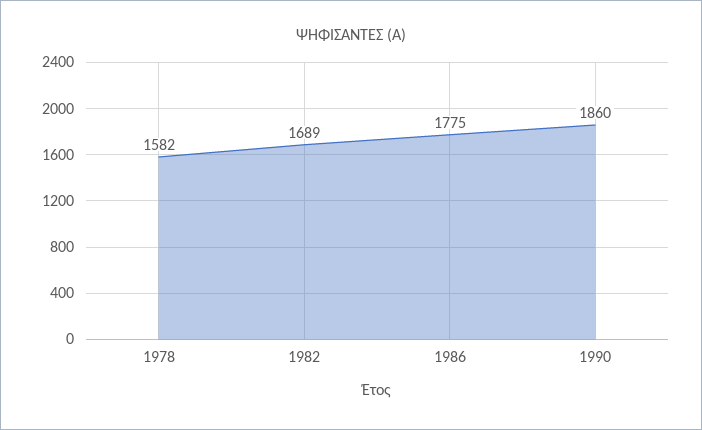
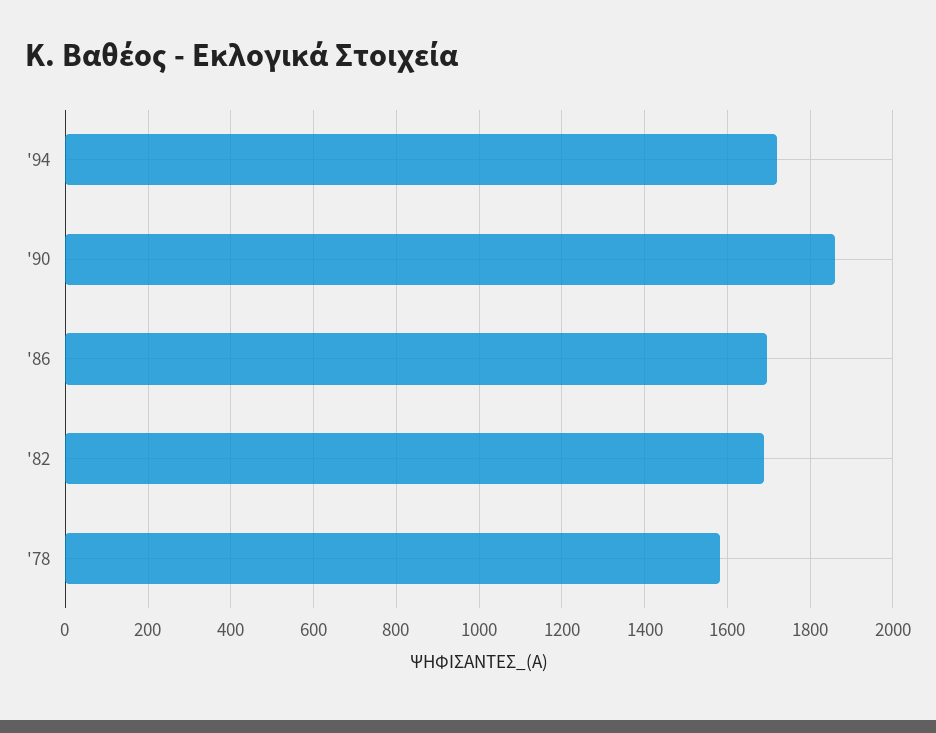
1986: 1775 -> 1700
'94: none -> 1720

